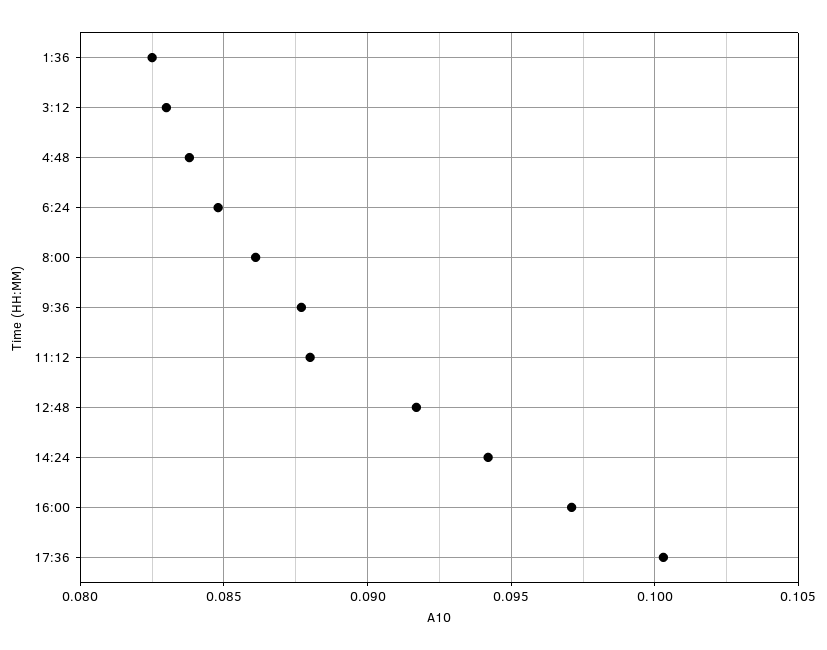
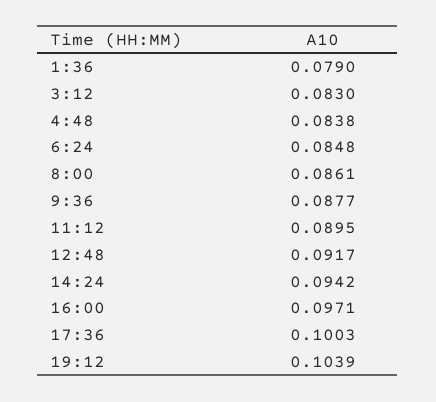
1:36: 0.0825 -> 0.079
11:12: 0.088 -> 0.0895
19:12: none -> 0.1039

